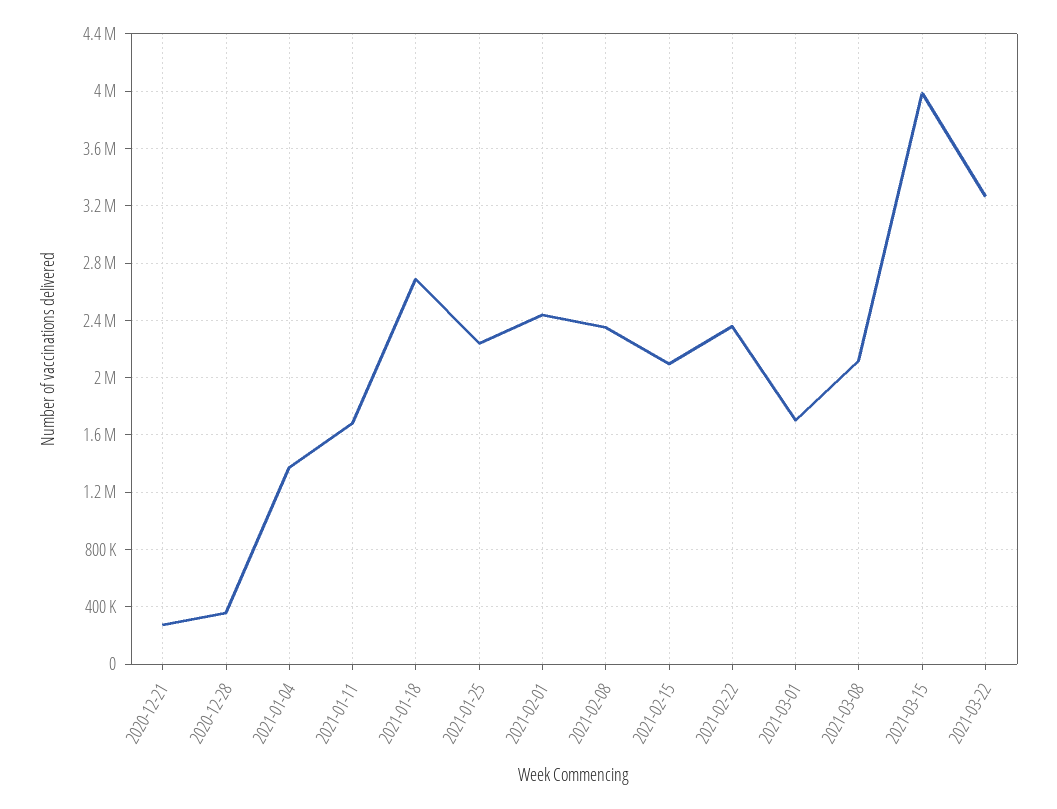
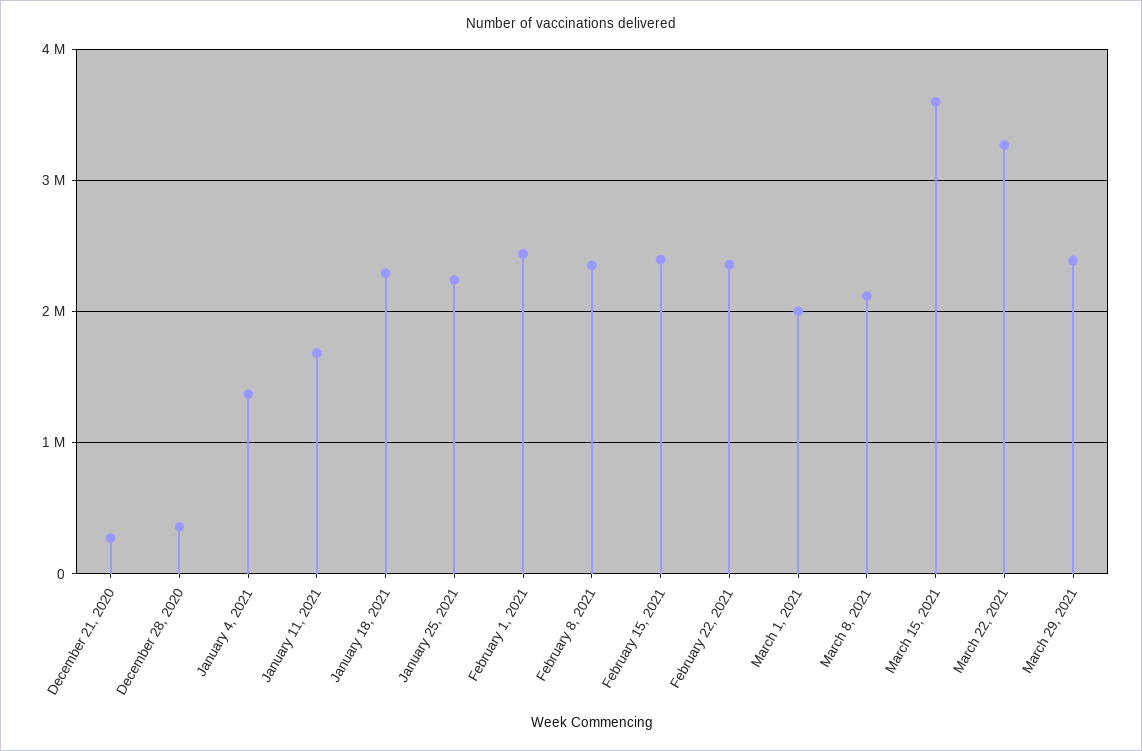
2021-01-18: 2700000 -> 2300000
2021-02-15: 2100000 -> 2400000
2021-03-01: 1700000 -> 2000000
2021-03-15: 4000000 -> 3600000
March 29, 2021: none -> 2400000

